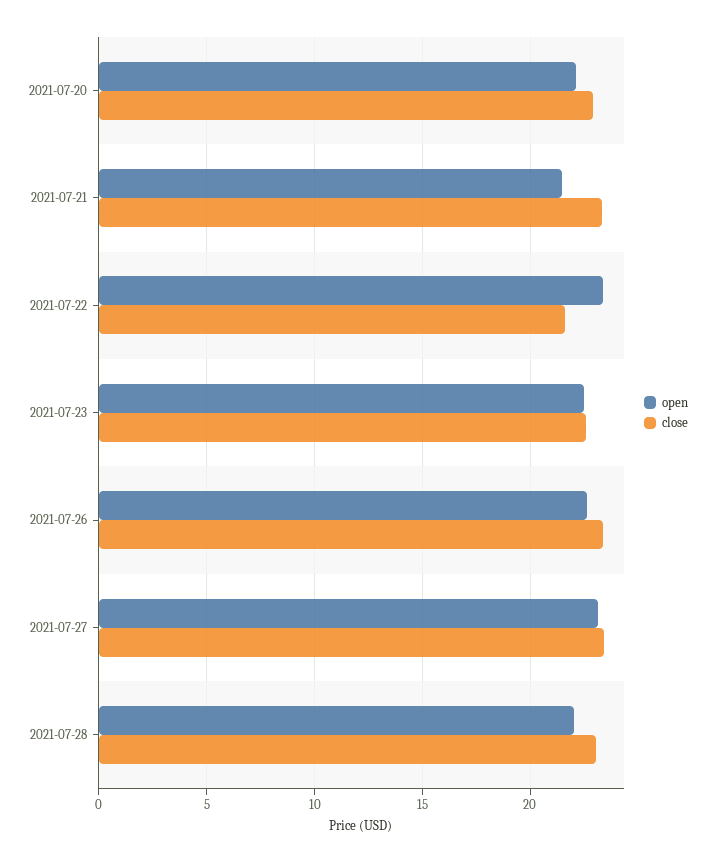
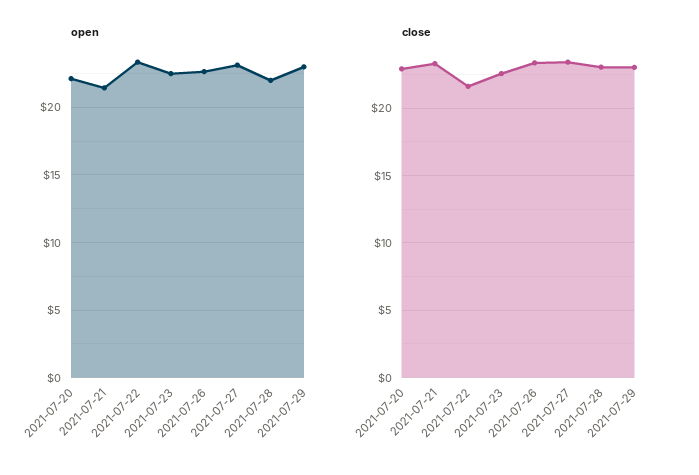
open, 2021-07-29: none -> 23
close, 2021-07-29: none -> 23

